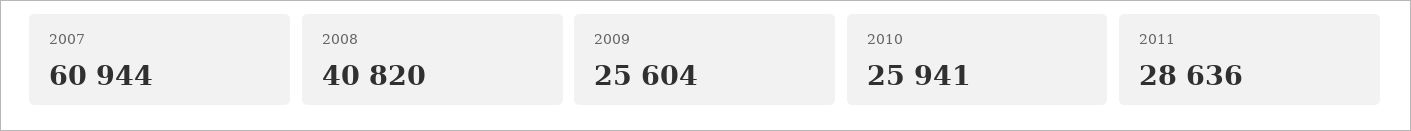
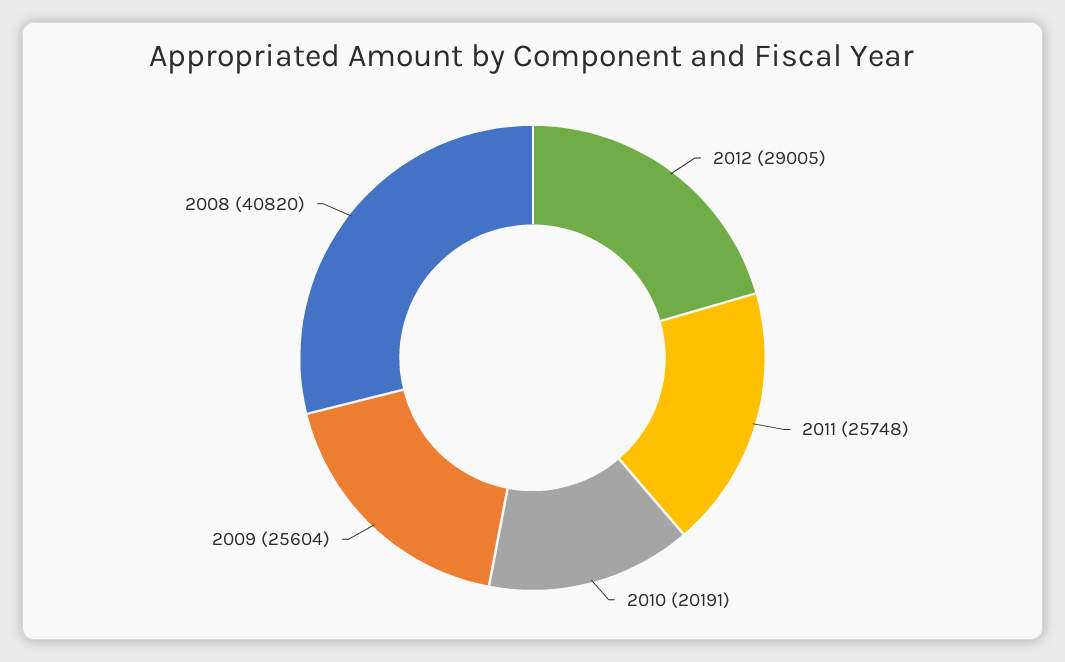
2007: 60944 -> none
2010: 25941 -> 20191
2011: 28636 -> 25748
2012: none -> 29005

